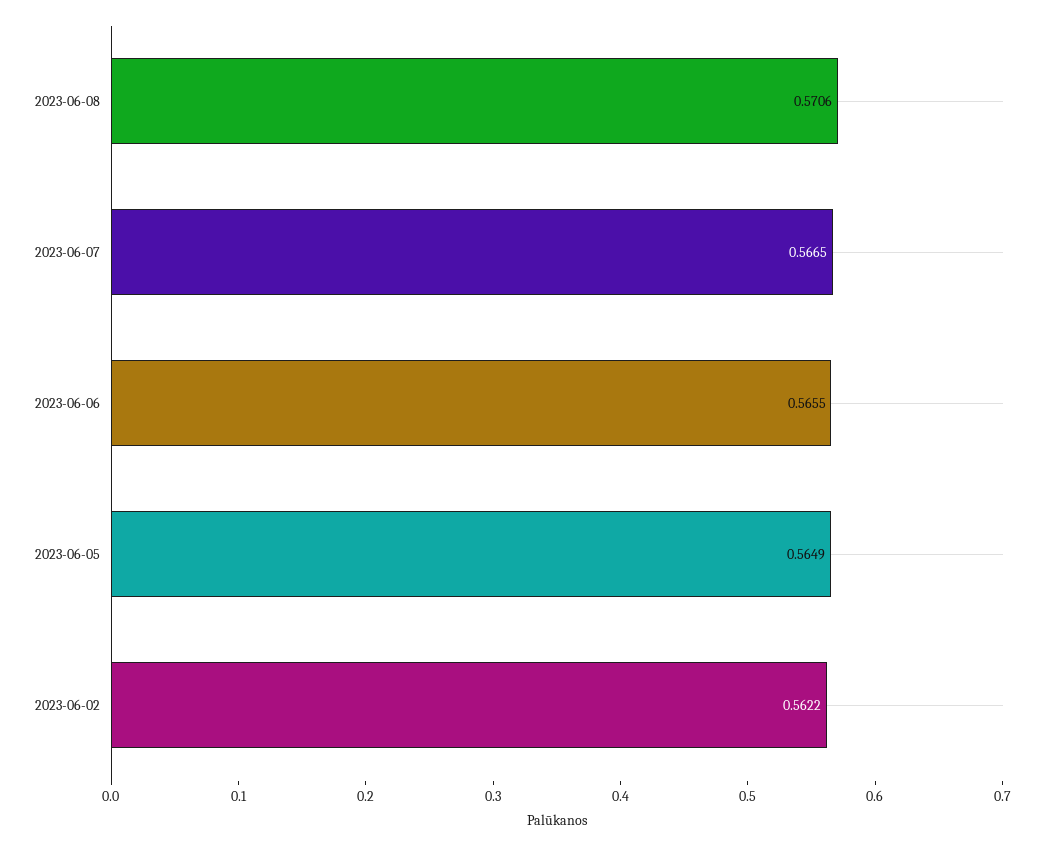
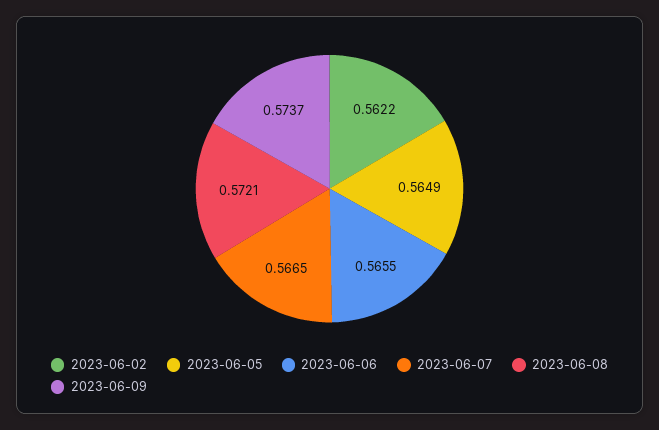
2023-06-08: 0.5706 -> 0.5721
2023-06-09: none -> 0.5737

